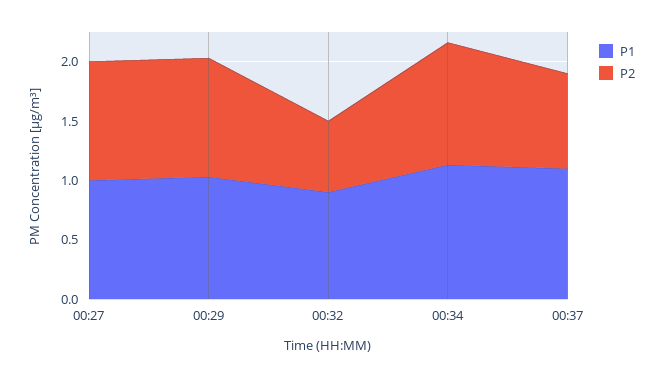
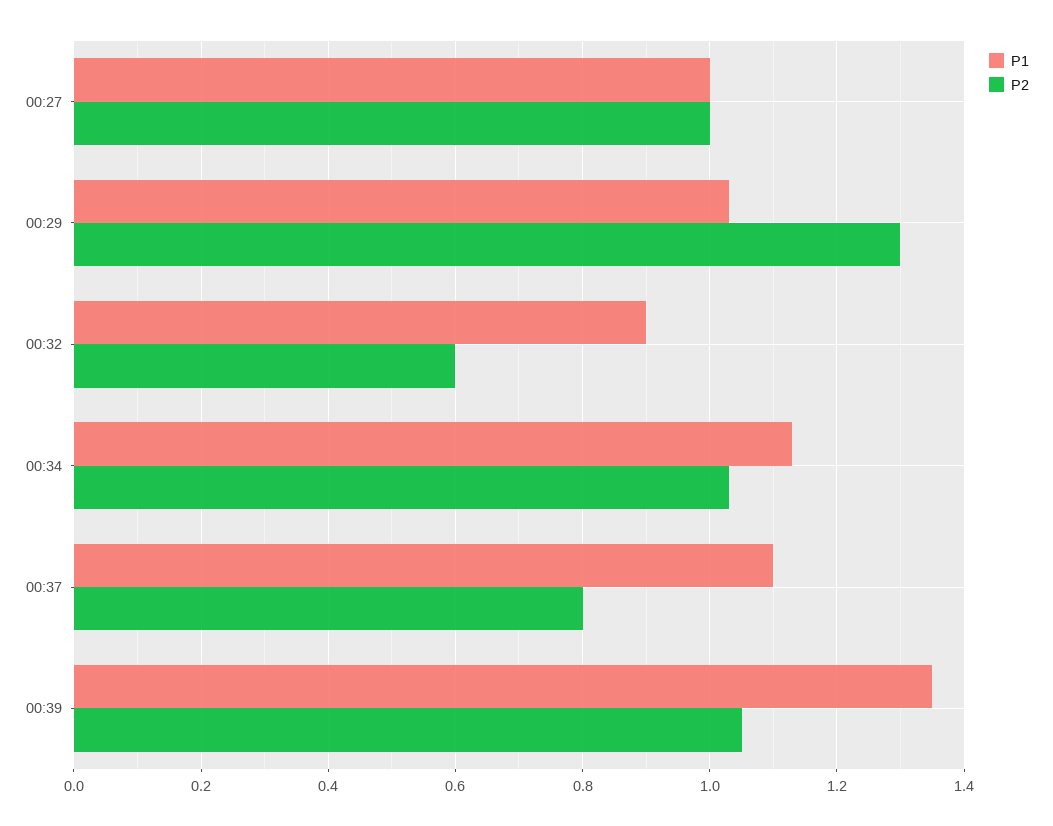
P2, 00:29: 1 -> 1.3
P1, 00:39: none -> 1.35
P2, 00:39: none -> 1.05

